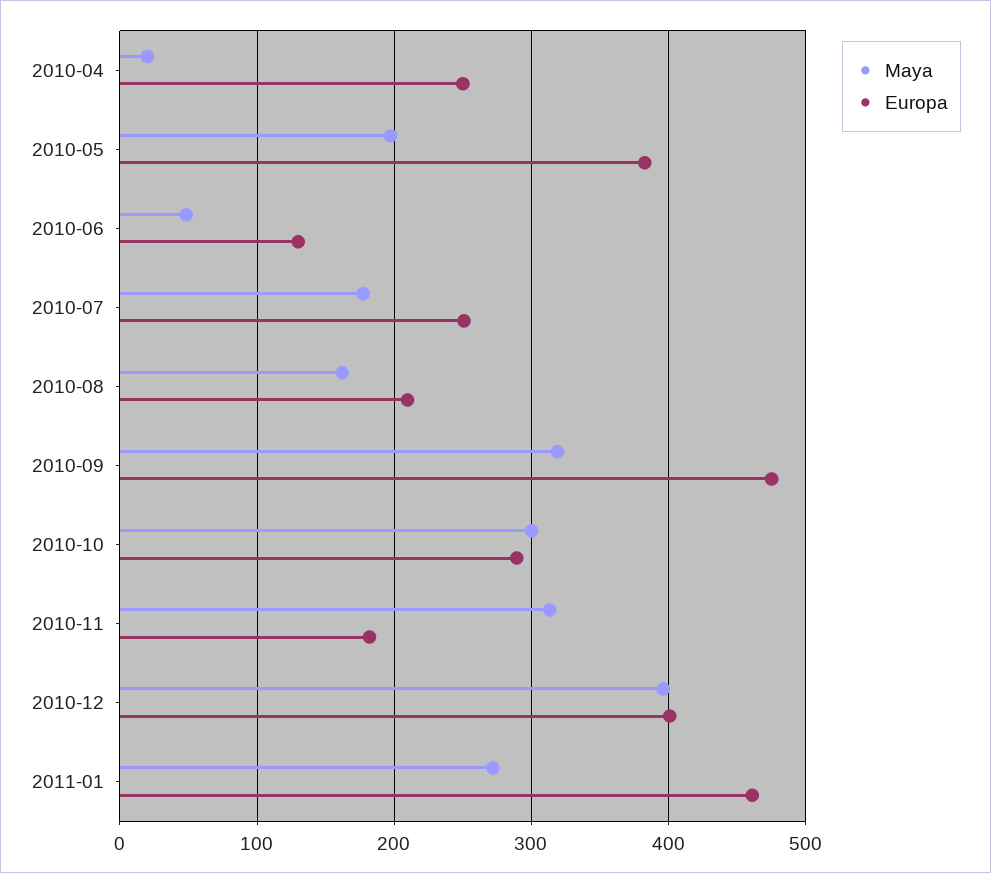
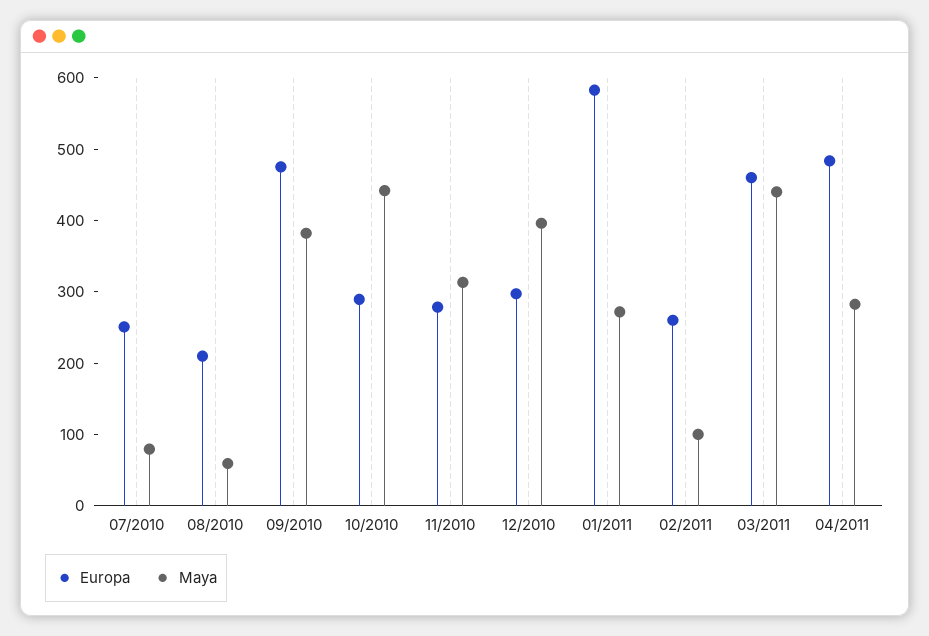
Maya, 2010-04: 20 -> none
Europa, 2010-04: 250 -> none
Maya, 2010-05: 200 -> none
Europa, 2010-05: 380 -> none
Maya, 2010-06: 50 -> none
Europa, 2010-06: 130 -> none
Maya, 2010-07: 180 -> 80
Maya, 2010-08: 160 -> 60
Maya, 2010-09: 320 -> 380
Maya, 2010-10: 300 -> 440
Europa, 2010-11: 180 -> 280
Europa, 2010-12: 400 -> 300
Europa, 2011-01: 460 -> 580
Europa, 02/2011: none -> 260
Maya, 02/2011: none -> 100
Europa, 03/2011: none -> 460
Maya, 03/2011: none -> 440
Europa, 04/2011: none -> 480
Maya, 04/2011: none -> 280

